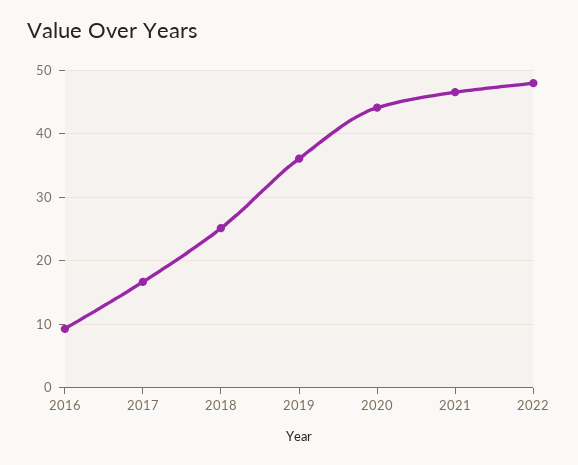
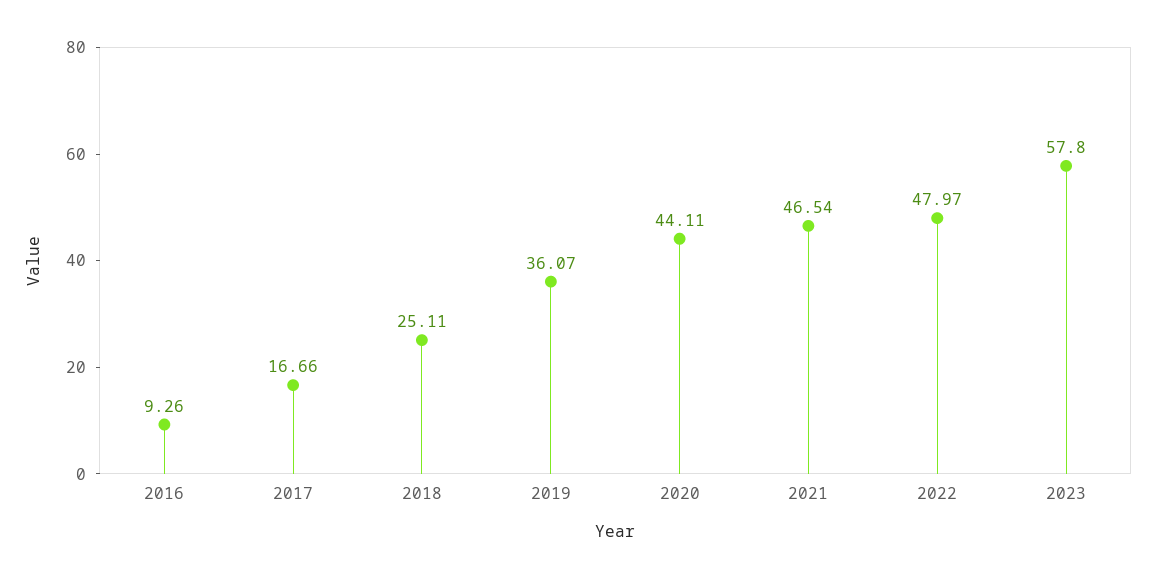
2023: none -> 57.8

